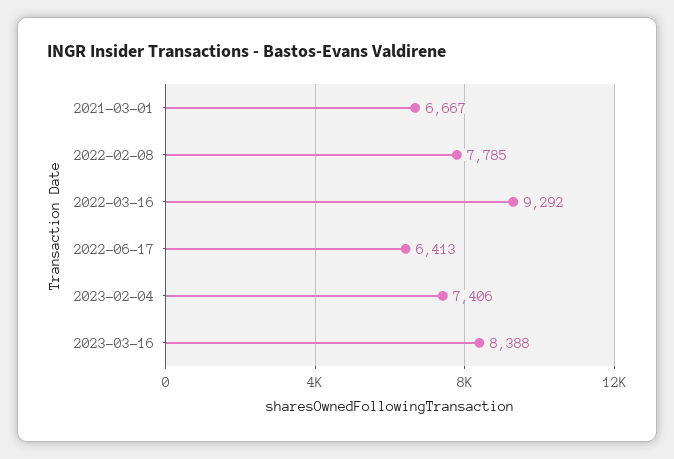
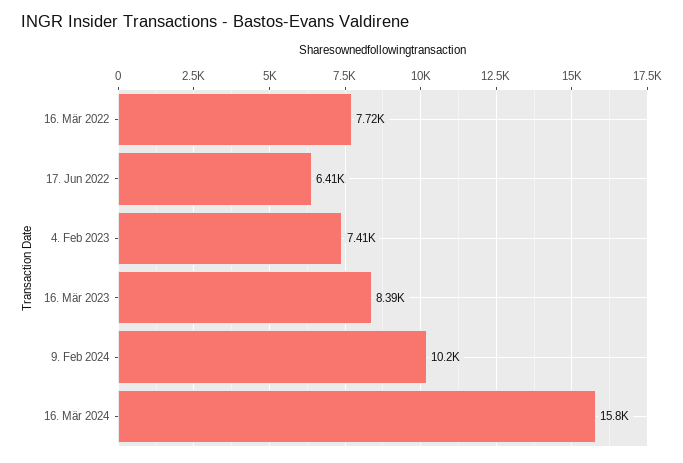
2021-03-01: 6667 -> none
2022-02-08: 7785 -> none
2022-03-16: 9292 -> 7720
9. Feb 2024: none -> 10200
16. Mär 2024: none -> 15800

